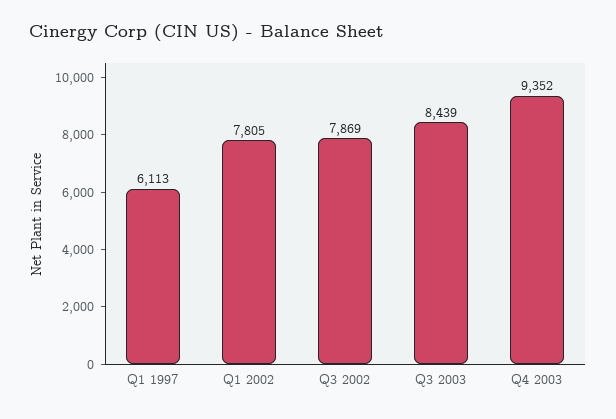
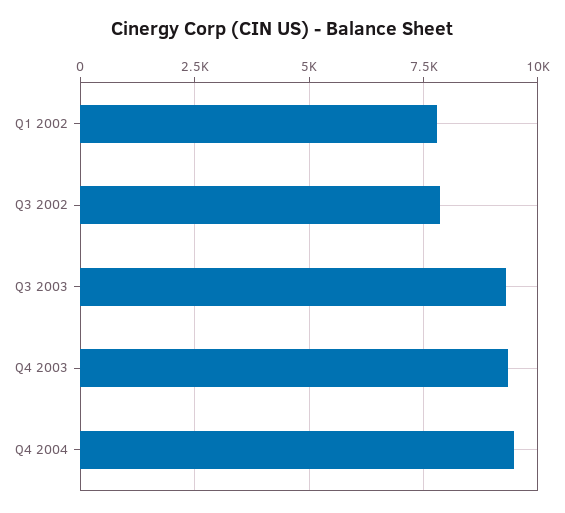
Q1 1997: 6113 -> none
Q3 2003: 8439 -> 9250
Q4 2004: none -> 9500

